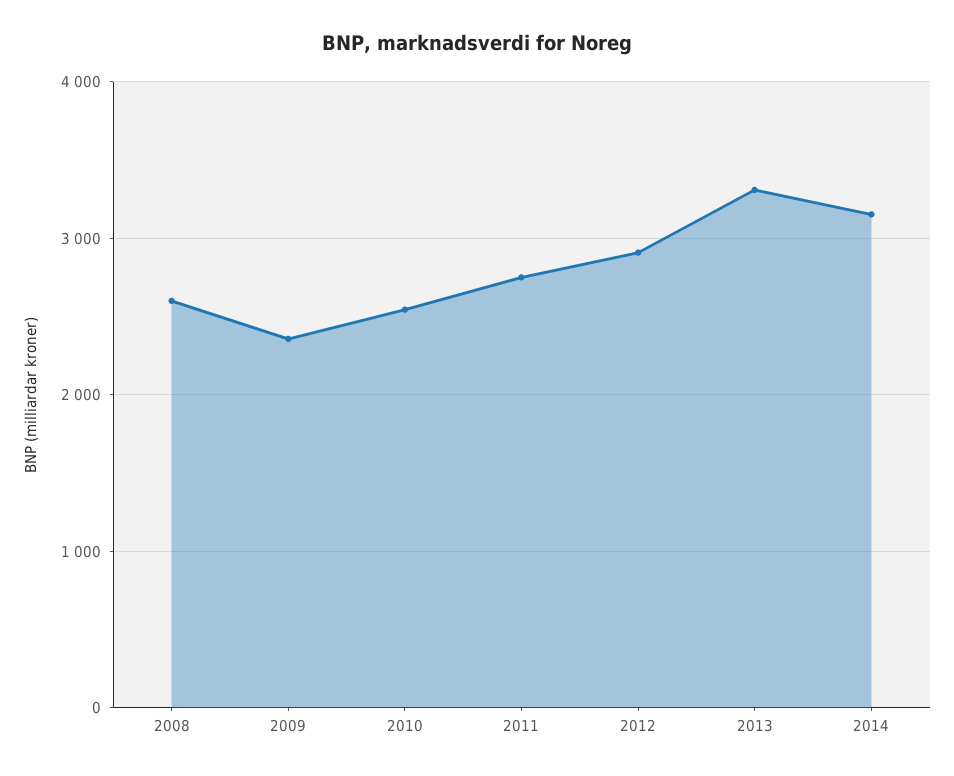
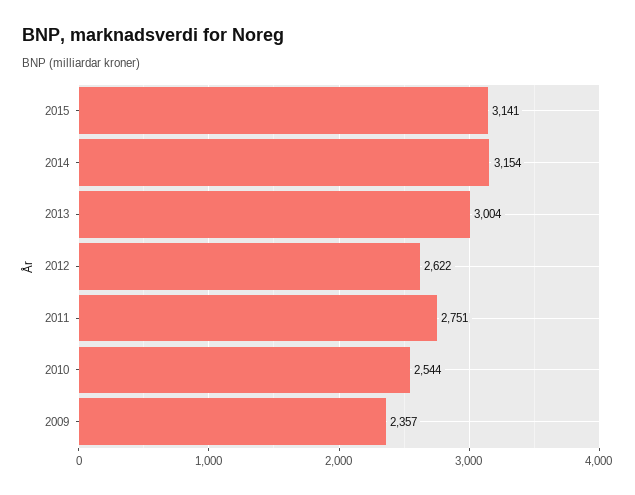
2008: 2600 -> none
2012: 2900 -> 2622
2013: 3300 -> 3004
2015: none -> 3141

